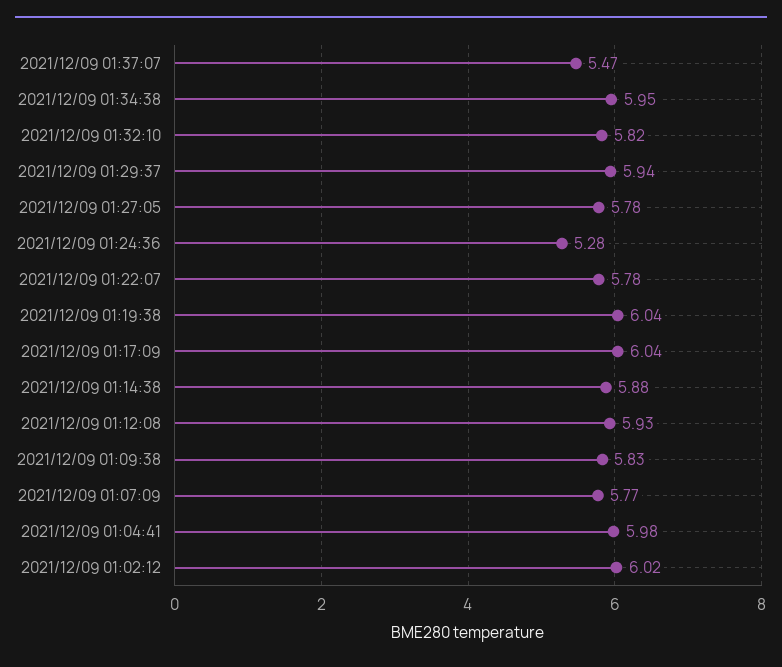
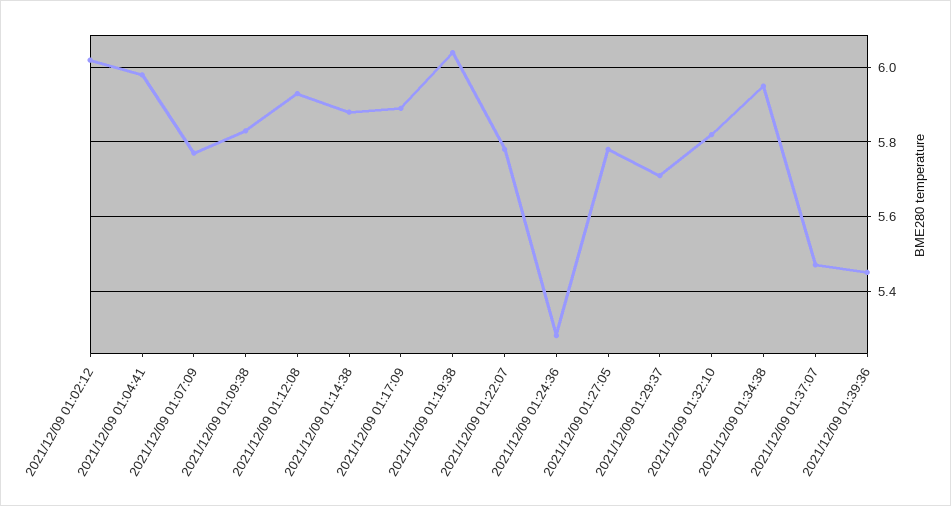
2021/12/09 01:29:37: 5.94 -> 5.7
2021/12/09 01:17:09: 6.04 -> 5.9
2021/12/09 01:39:36: none -> 5.45

